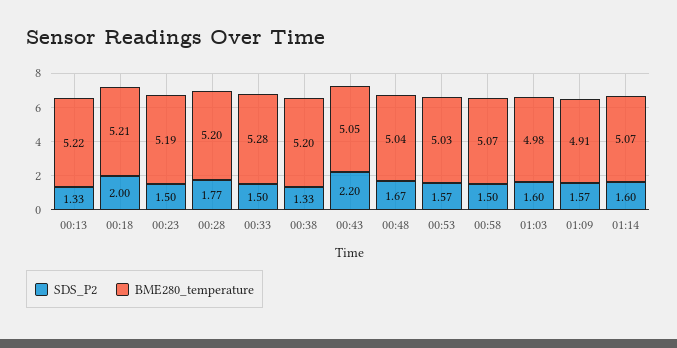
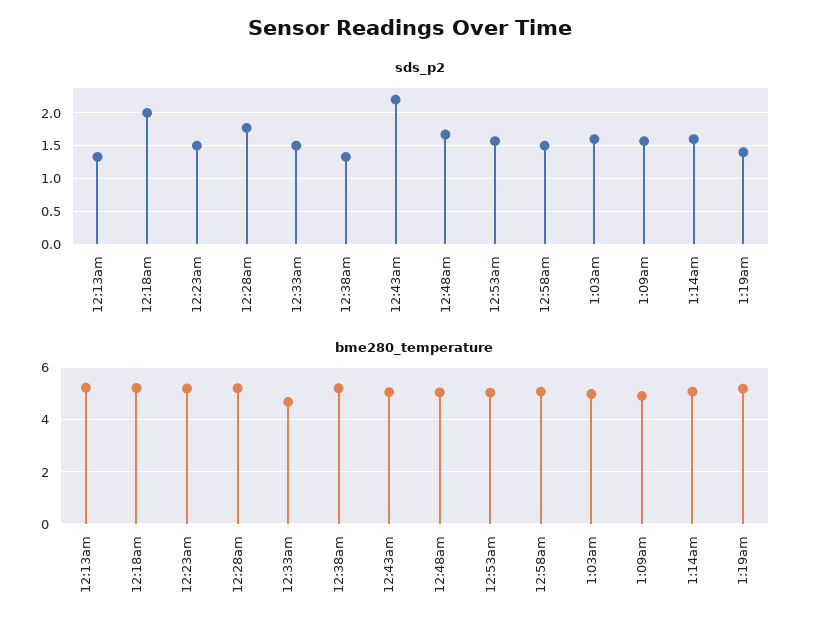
BME280_temperature, 00:33: 5.28 -> 4.75
SDS_P2, 1:19am: none -> 1.4
BME280_temperature, 1:19am: none -> 5.25

